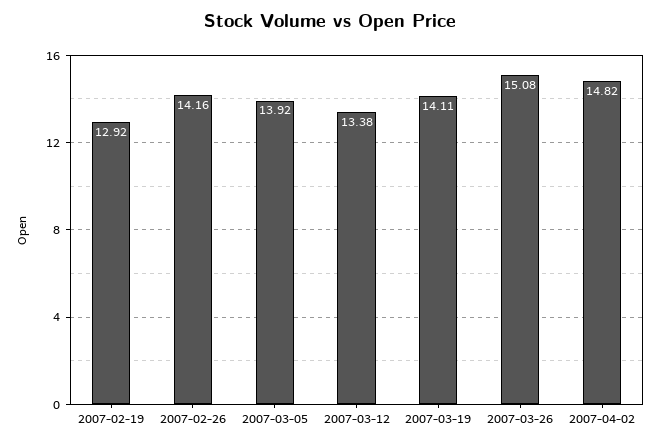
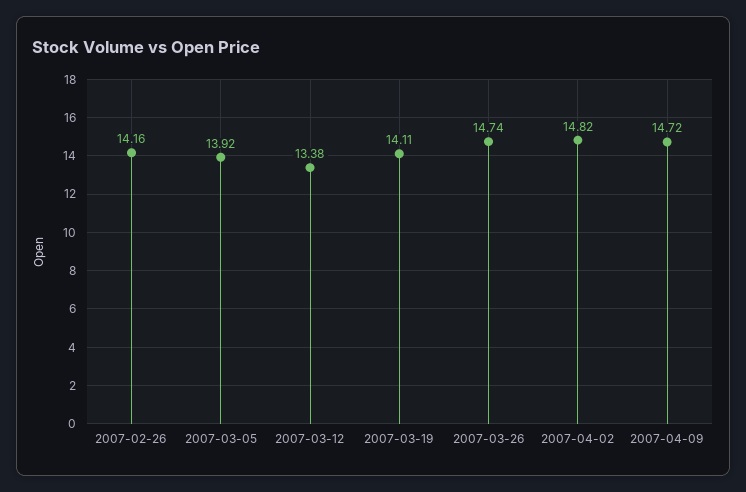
2007-02-19: 12.92 -> none
2007-03-26: 15.08 -> 14.74
2007-04-09: none -> 14.72

